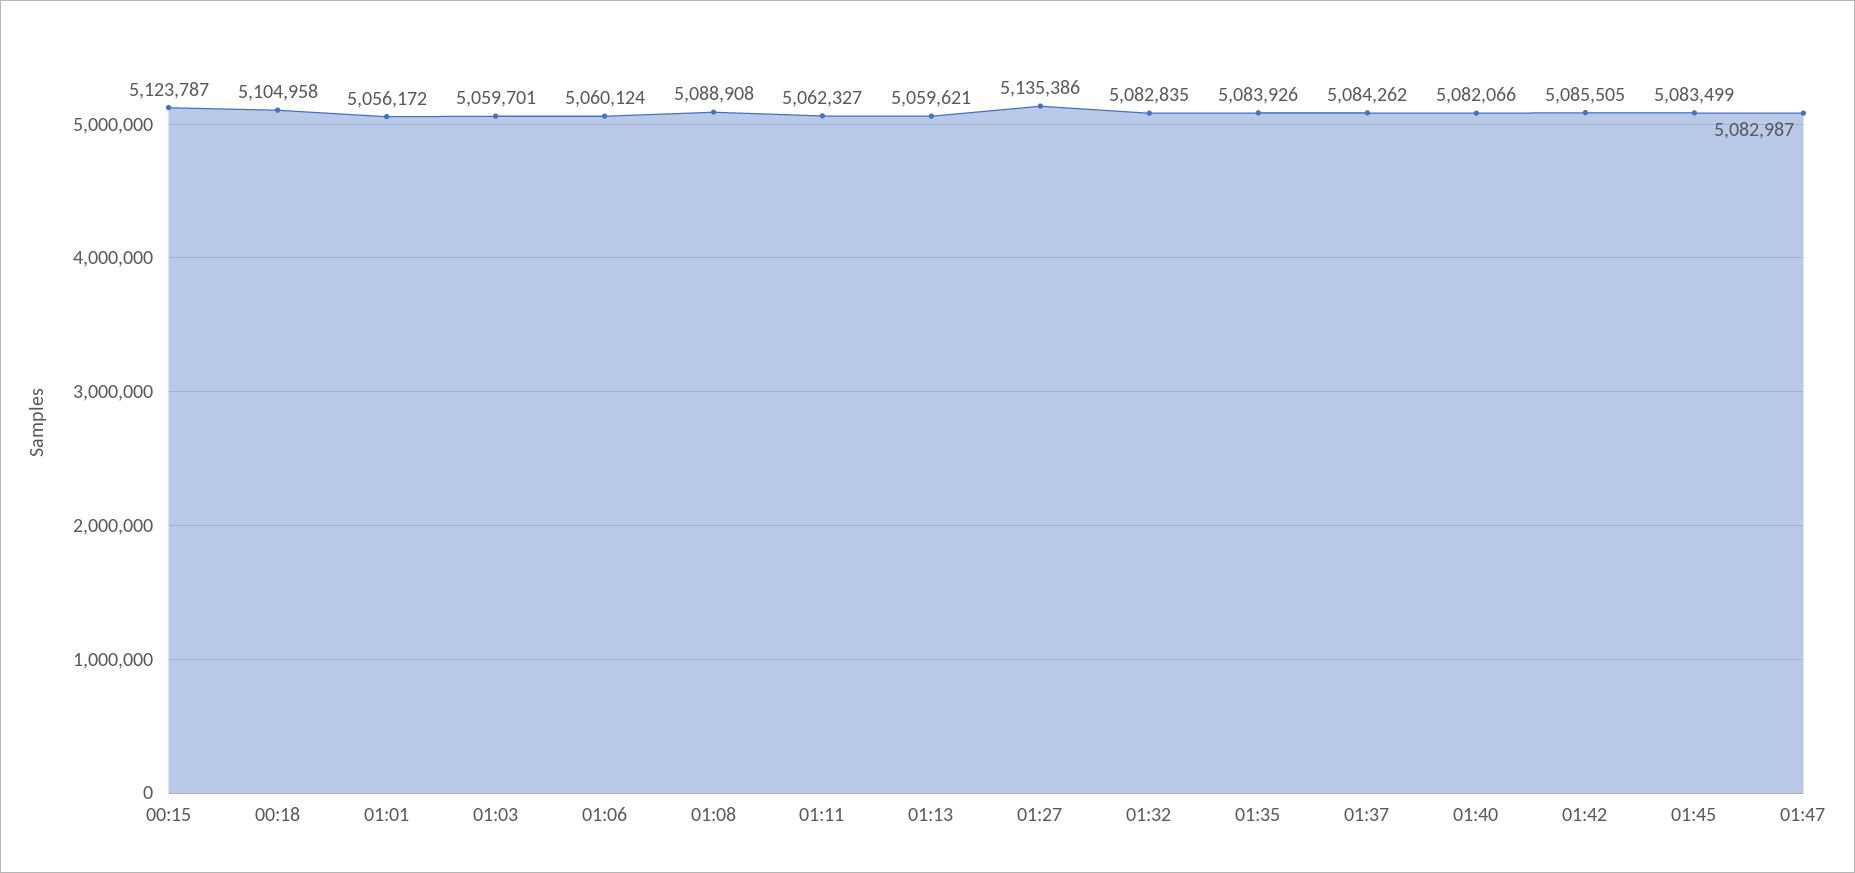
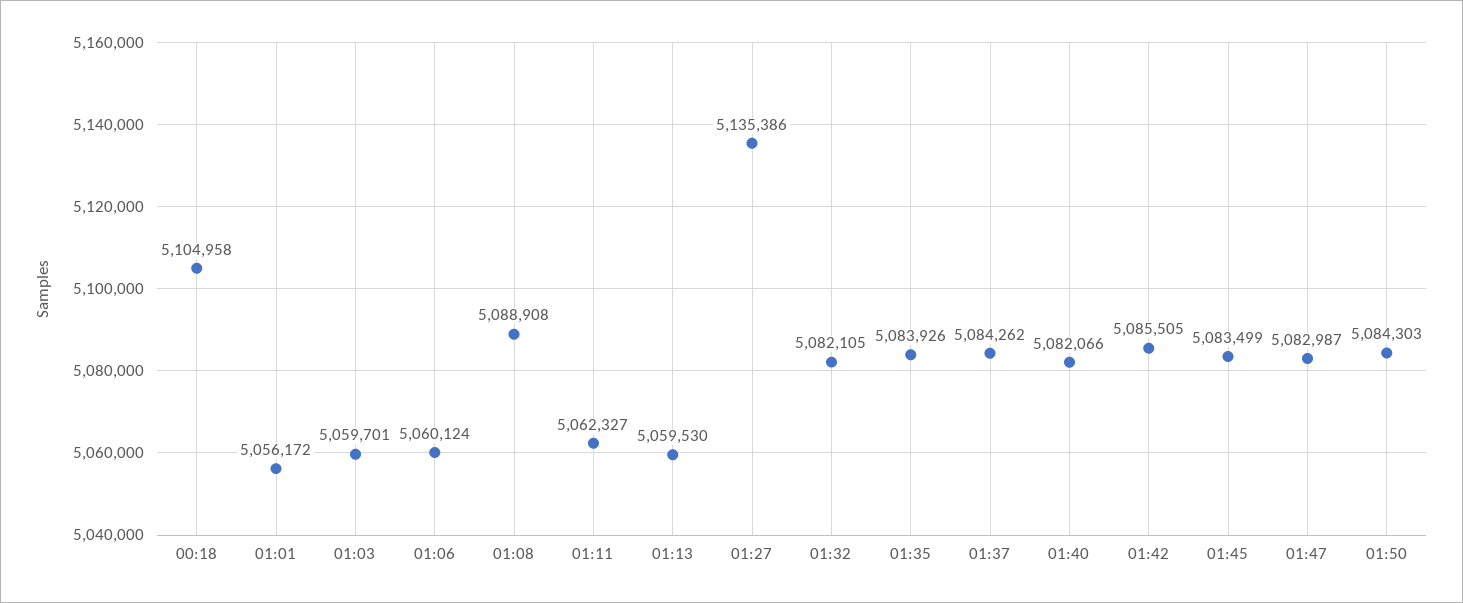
00:15: 5123787 -> none
01:13: 5059621 -> 5059530
01:32: 5082835 -> 5082105
01:50: none -> 5084303

